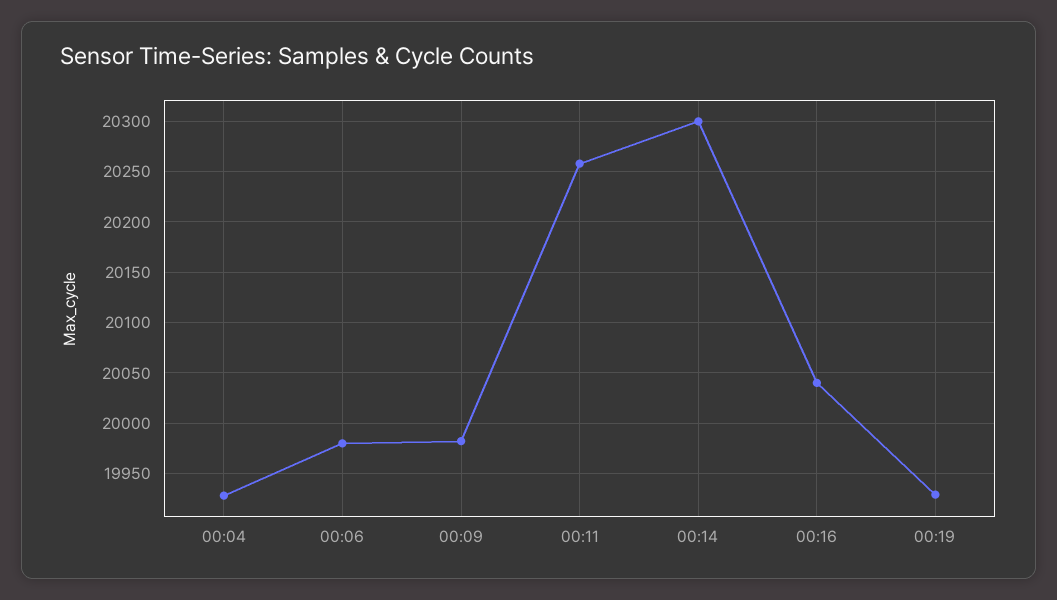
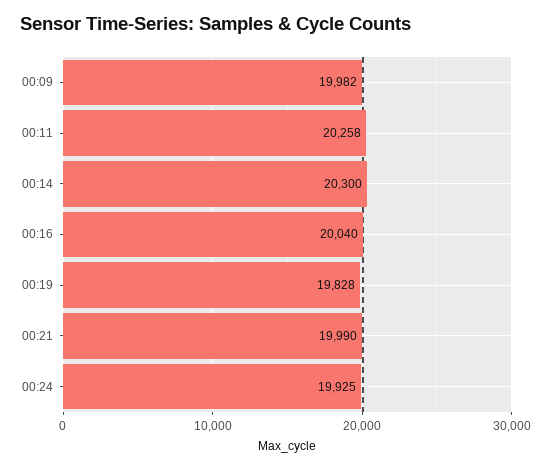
00:04: 19930 -> none
00:06: 19980 -> none
00:19: 19930 -> 19828
00:21: none -> 19990
00:24: none -> 19925

